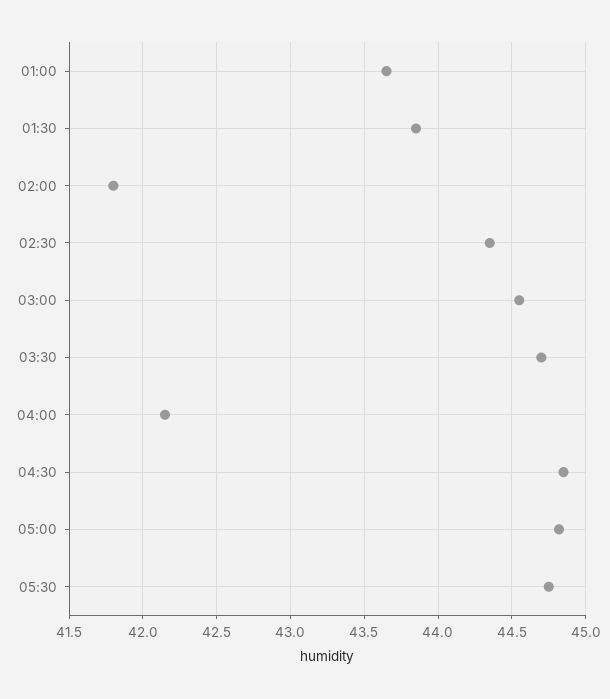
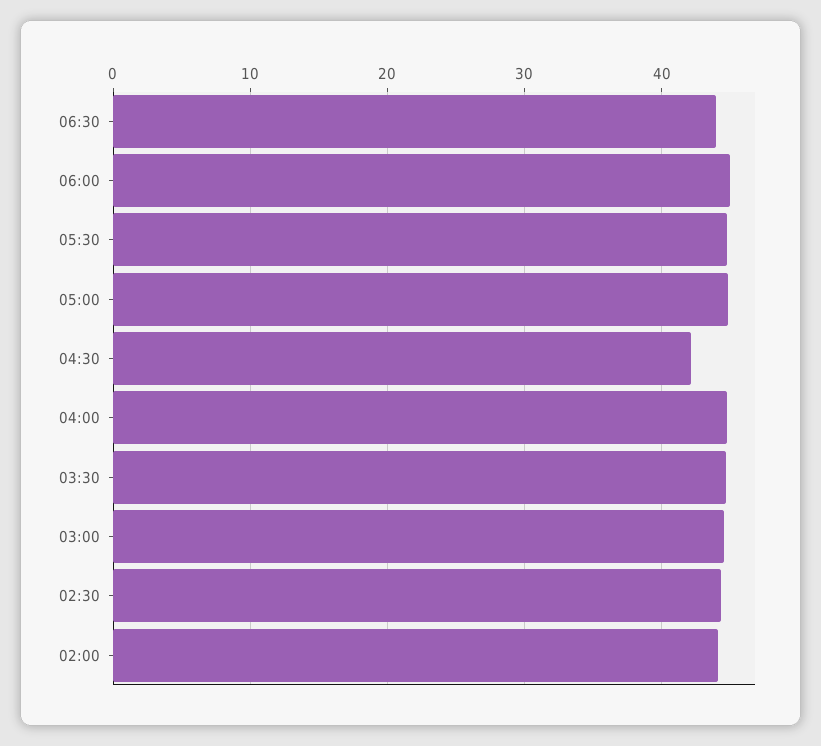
01:00: 43.65 -> none
01:30: 43.85 -> none
02:00: 41.8 -> 44
04:00: 42.15 -> 45
04:30: 44.85 -> 42
06:30: none -> 44
06:00: none -> 45

